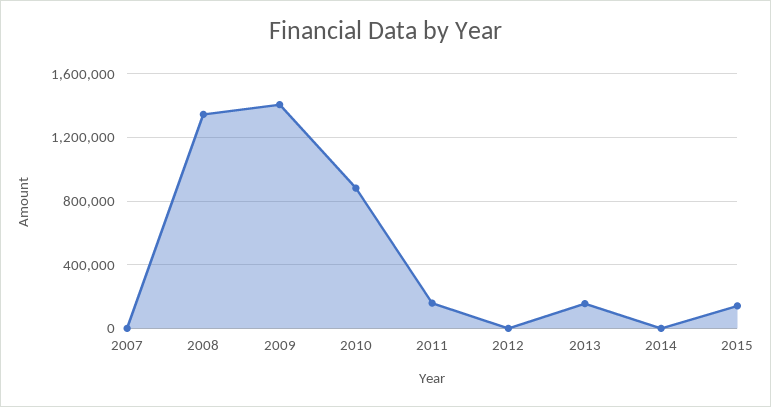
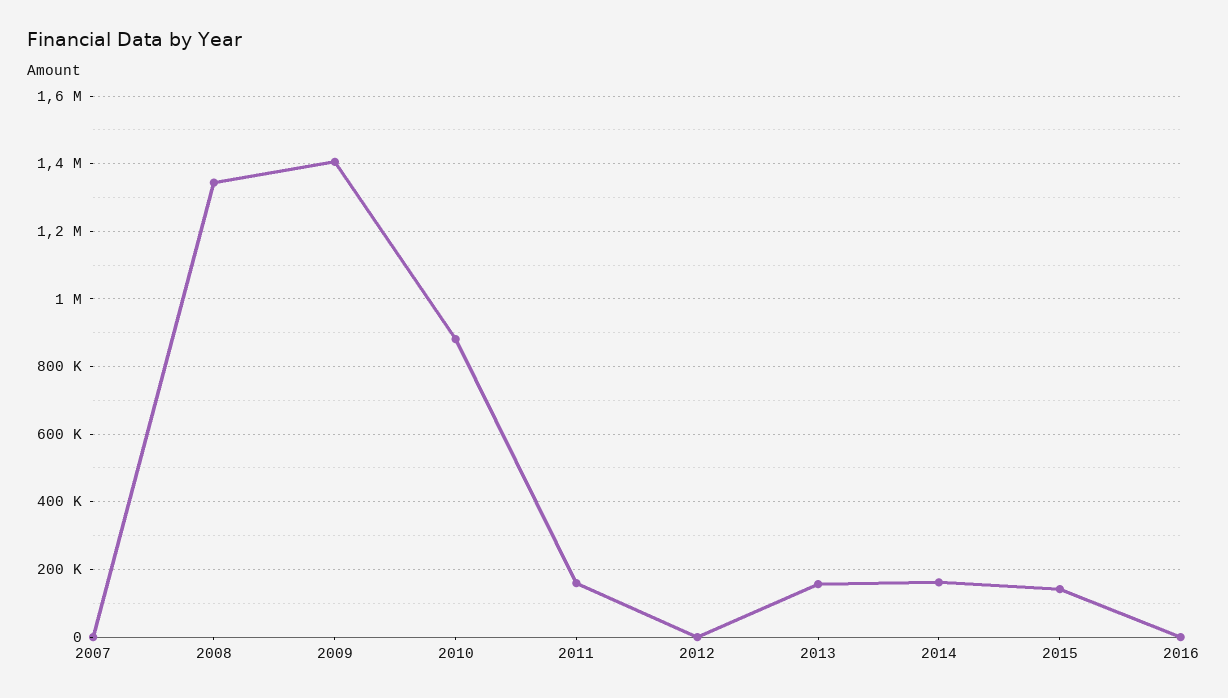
2014: 0 -> 160000
2016: none -> 0

